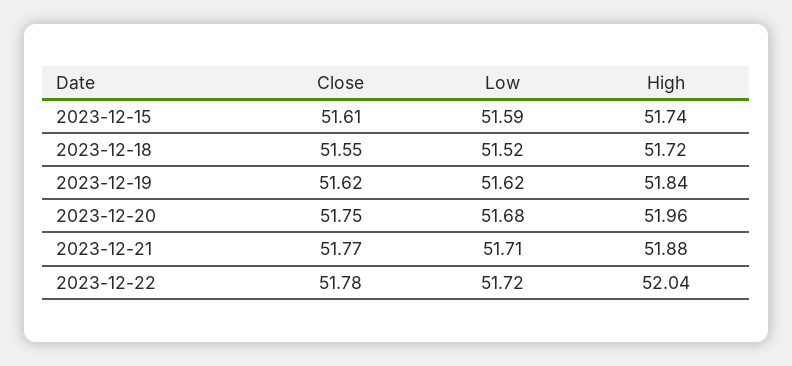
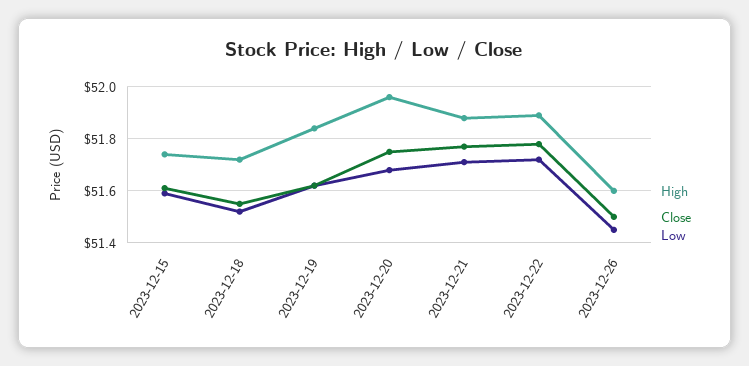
High, 2023-12-22: 52.04 -> 51.9
High, 2023-12-26: none -> 51.6
Close, 2023-12-26: none -> 51.5
Low, 2023-12-26: none -> 51.45

